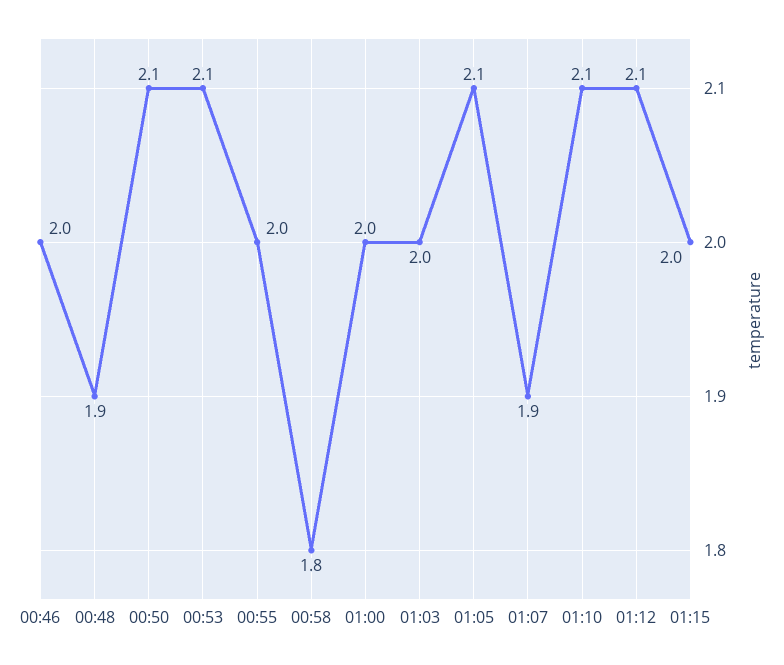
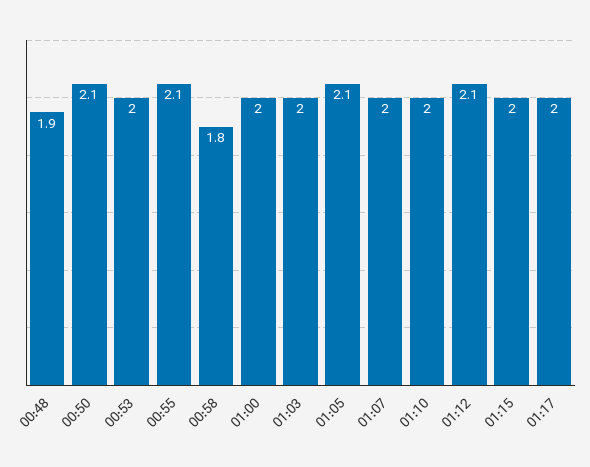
00:46: 2 -> none
00:53: 2.1 -> 2
00:55: 2 -> 2.1
01:07: 1.9 -> 2
01:10: 2.1 -> 2
01:17: none -> 2

